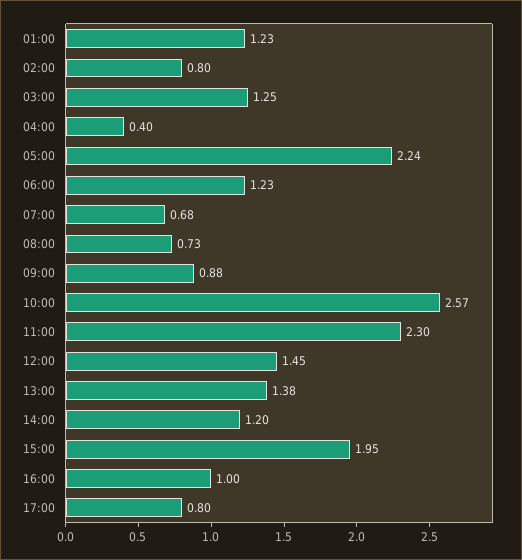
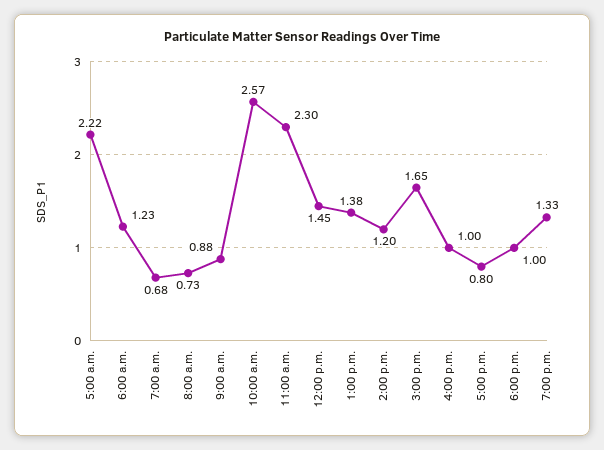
01:00: 1.23 -> none
02:00: 0.8 -> none
03:00: 1.25 -> none
04:00: 0.4 -> none
05:00: 2.24 -> 2.22
15:00: 1.95 -> 1.65
6:00 p.m.: none -> 1
7:00 p.m.: none -> 1.33

